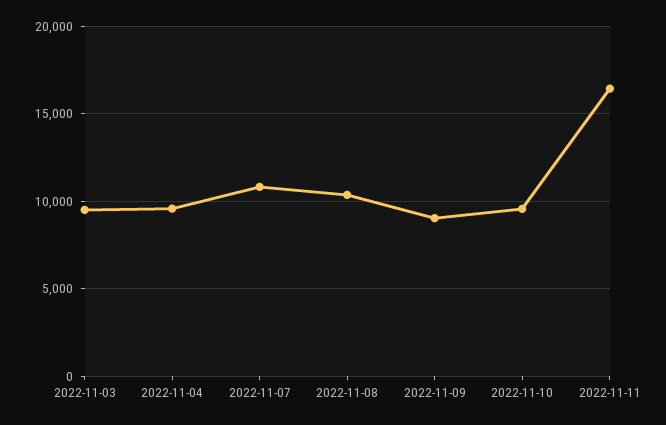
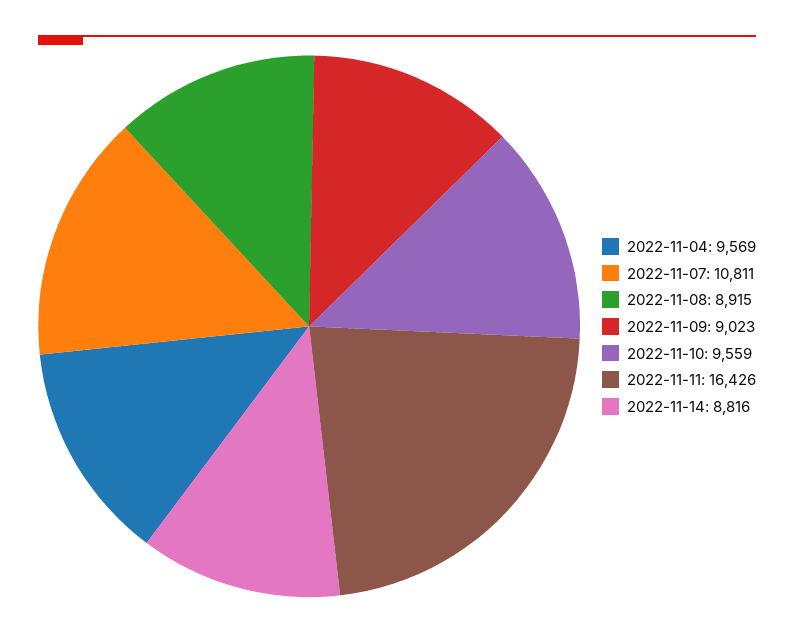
2022-11-03: 9500 -> none
2022-11-08: 10500 -> 8915
2022-11-14: none -> 8816

